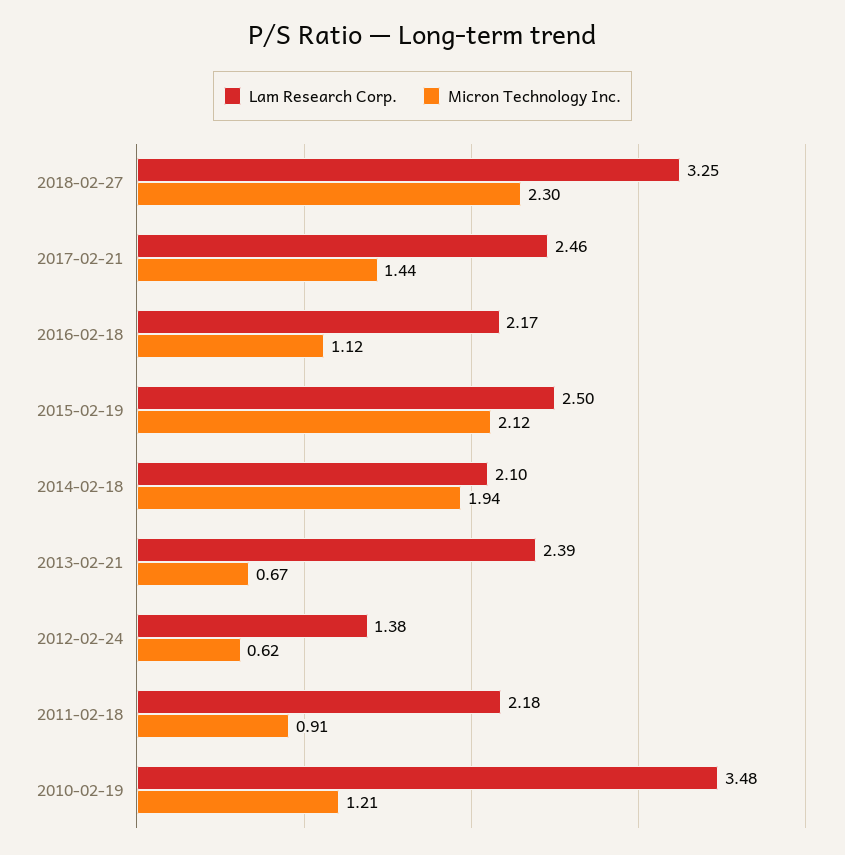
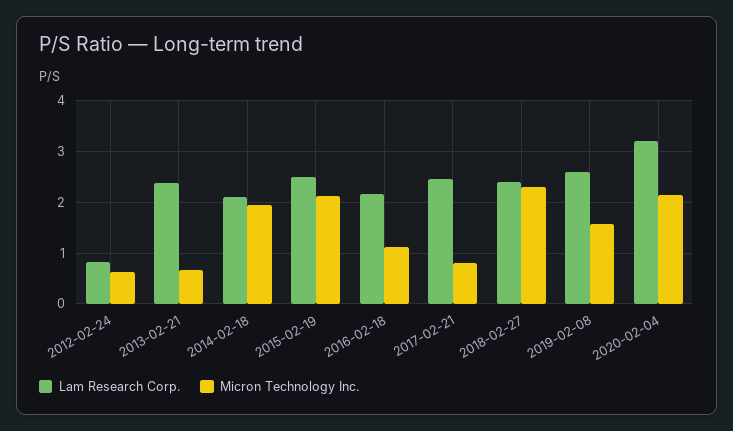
Lam Research Corp., 2018-02-27: 3.25 -> 2.4
Micron Technology Inc., 2017-02-21: 1.44 -> 0.8
Lam Research Corp., 2012-02-24: 1.38 -> 0.8
Lam Research Corp., 2011-02-18: 2.18 -> none
Micron Technology Inc., 2011-02-18: 0.91 -> none
Lam Research Corp., 2010-02-19: 3.48 -> none
Micron Technology Inc., 2010-02-19: 1.21 -> none
Lam Research Corp., 2019-02-08: none -> 2.6
Micron Technology Inc., 2019-02-08: none -> 1.6
Lam Research Corp., 2020-02-04: none -> 3.2
Micron Technology Inc., 2020-02-04: none -> 2.2

